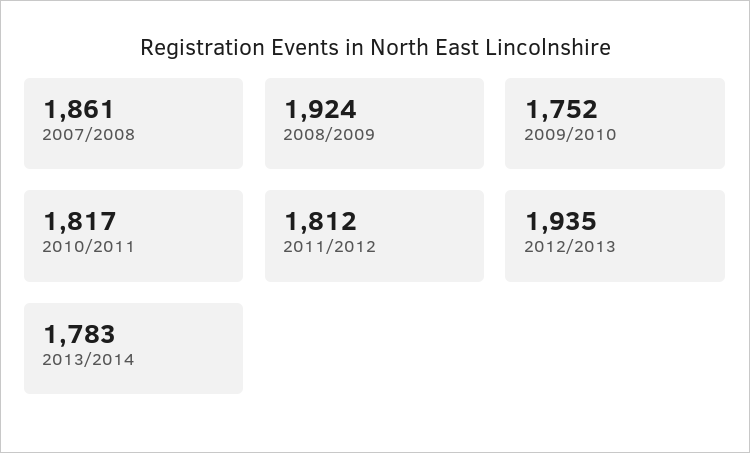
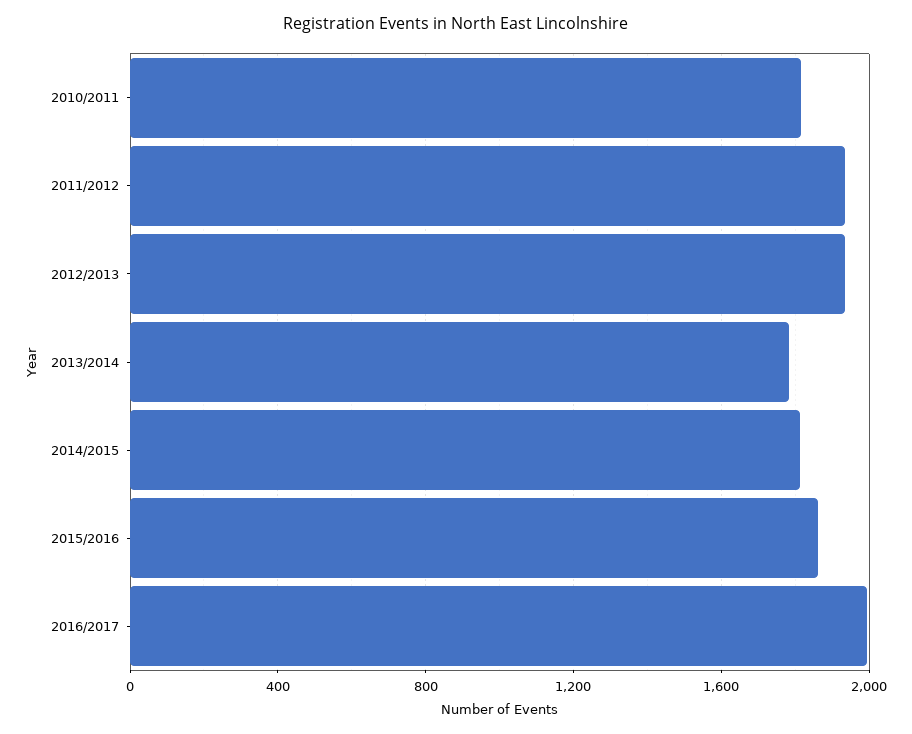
2007/2008: 1861 -> none
2008/2009: 1924 -> none
2009/2010: 1752 -> none
2011/2012: 1812 -> 1950
2014/2015: none -> 1800
2015/2016: none -> 1850
2016/2017: none -> 2000

